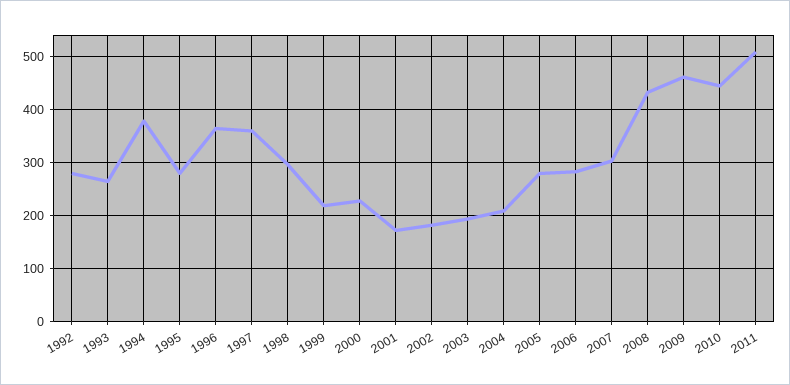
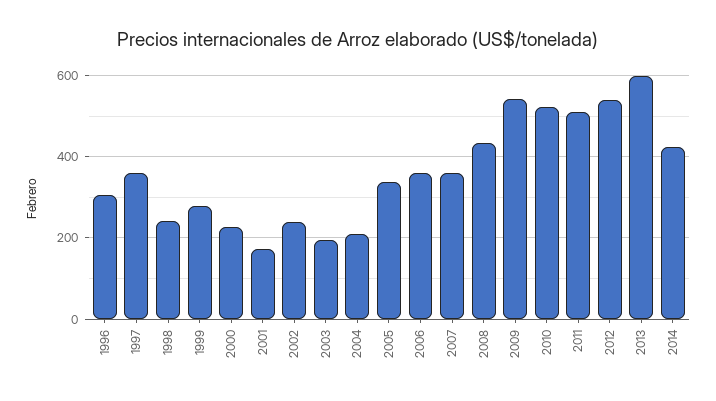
1992: 280 -> none
1993: 260 -> none
1994: 380 -> none
1995: 280 -> none
1996: 360 -> 300
1998: 300 -> 240
1999: 220 -> 280
2002: 180 -> 240
2005: 280 -> 340
2006: 280 -> 360
2007: 300 -> 360
2009: 460 -> 540
2010: 440 -> 520
2012: none -> 540
2013: none -> 600
2014: none -> 420

